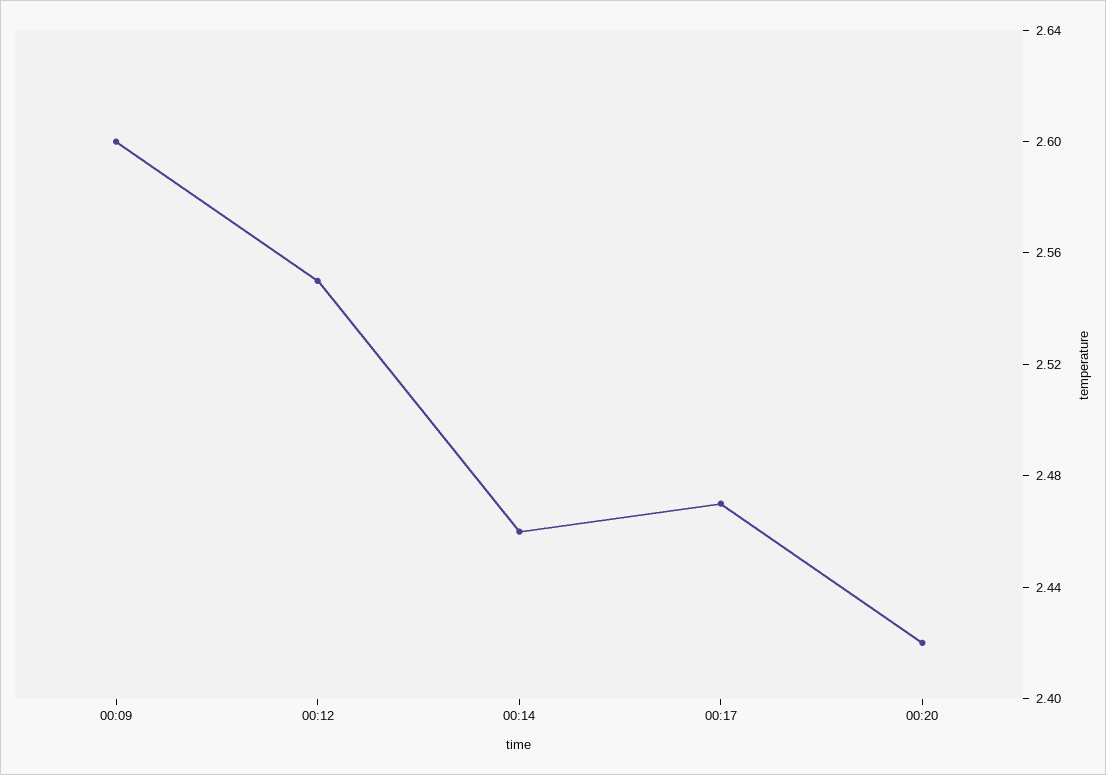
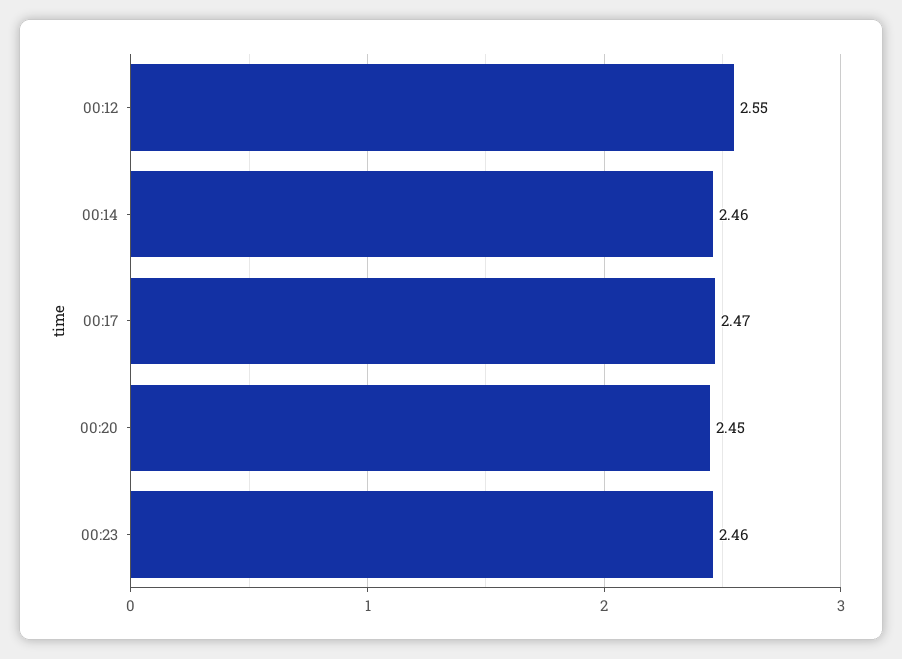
00:09: 2.6 -> none
00:20: 2.42 -> 2.45
00:23: none -> 2.46

